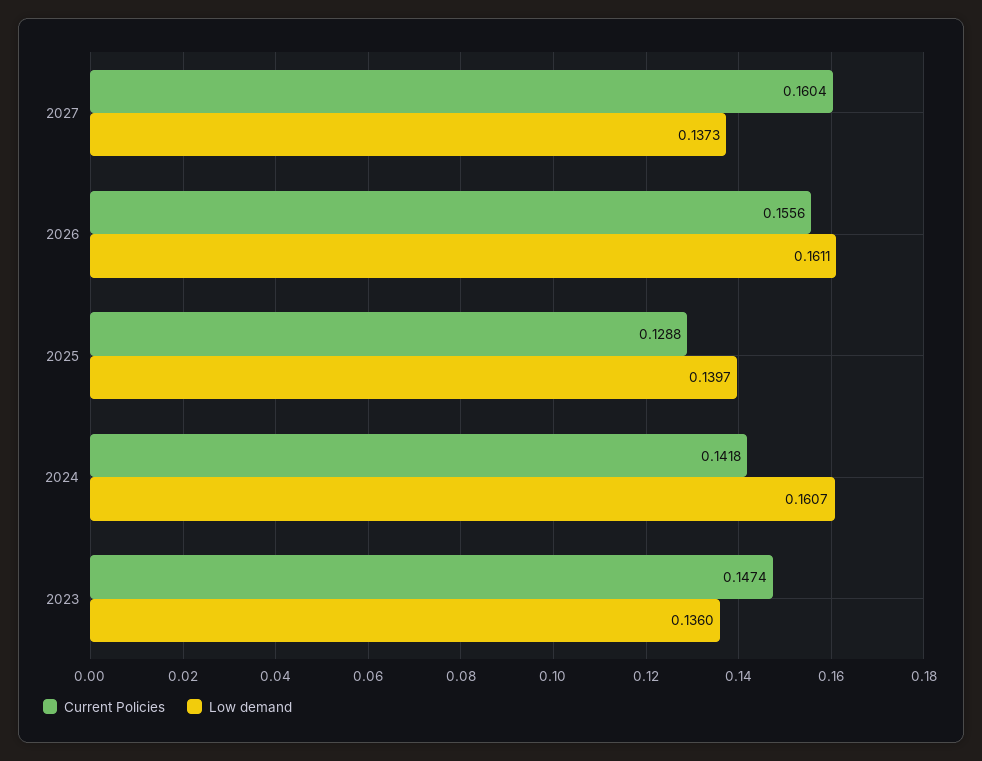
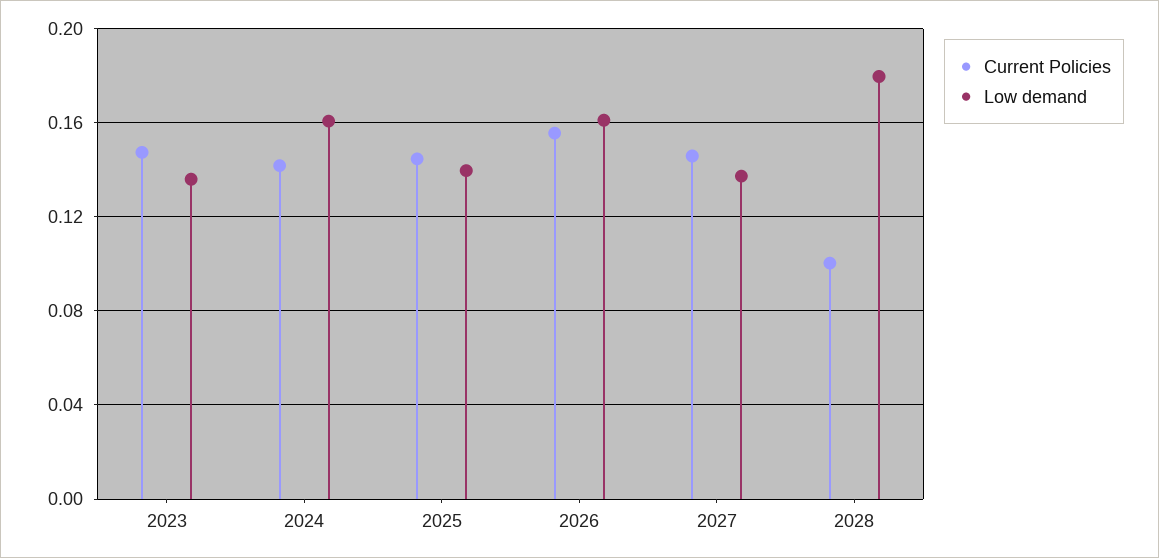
Current Policies, 2027: 0.1604 -> 0.145
Current Policies, 2025: 0.1288 -> 0.145
Current Policies, 2028: none -> 0.1
Low demand, 2028: none -> 0.18

